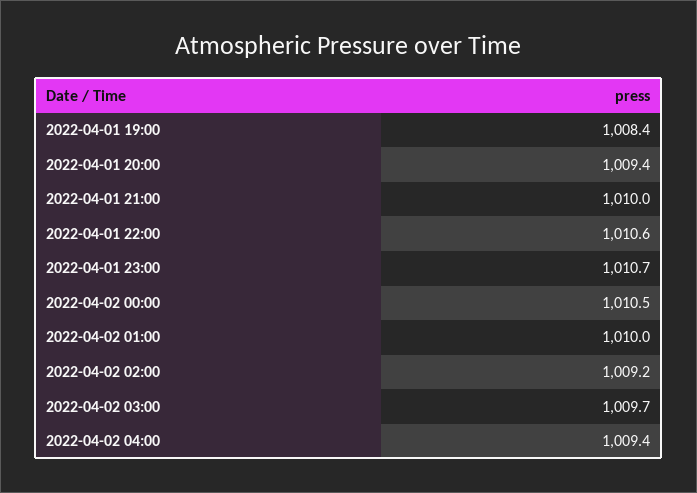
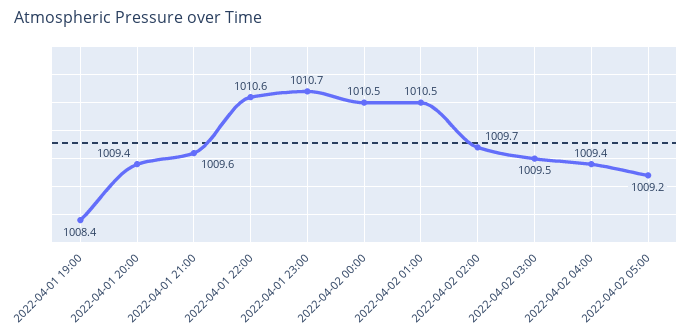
2022-04-01 21:00: 1010 -> 1009.6
2022-04-02 01:00: 1010 -> 1010.5
2022-04-02 02:00: 1009.2 -> 1009.7
2022-04-02 03:00: 1009.7 -> 1009.5
2022-04-02 05:00: none -> 1009.2

